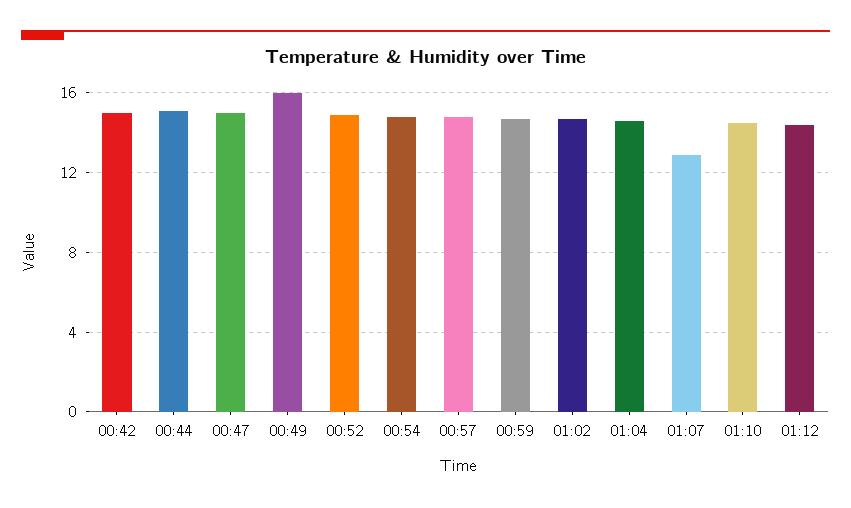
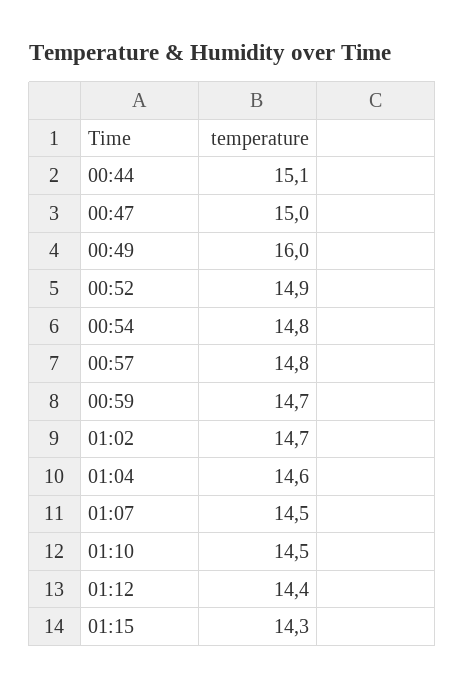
00:42: 15 -> none
01:07: 13 -> 14.5
01:15: none -> 14.3

